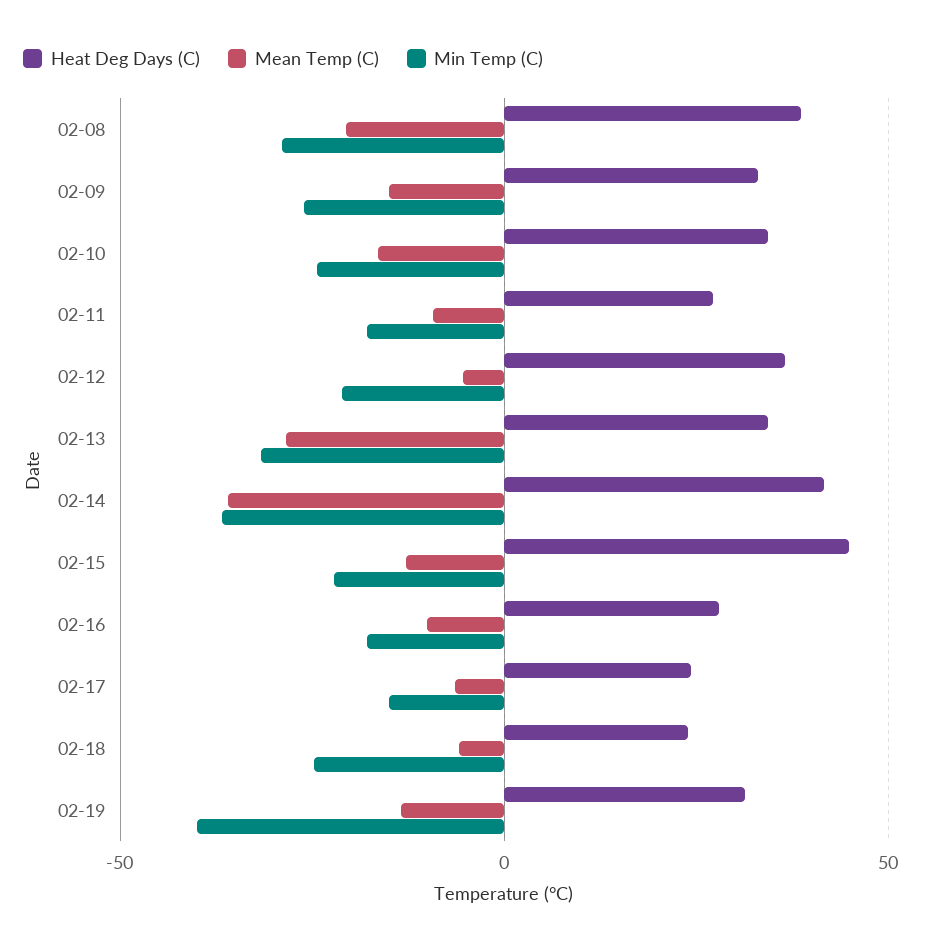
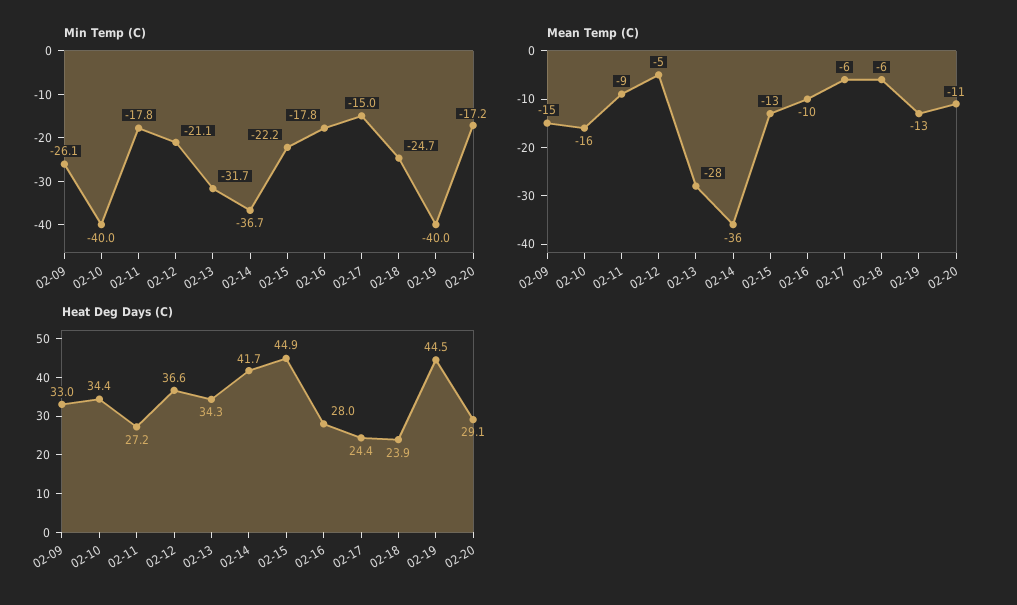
Heat Deg Days (C), 02-08: 40 -> none
Mean Temp (C), 02-08: -20 -> none
Min Temp (C), 02-08: -30 -> none
Min Temp (C), 02-10: -25 -> -40
Heat Deg Days (C), 02-19: 30 -> 44.5
Min Temp (C), 02-20: none -> -17.2
Mean Temp (C), 02-20: none -> -11
Heat Deg Days (C), 02-20: none -> 29.1

